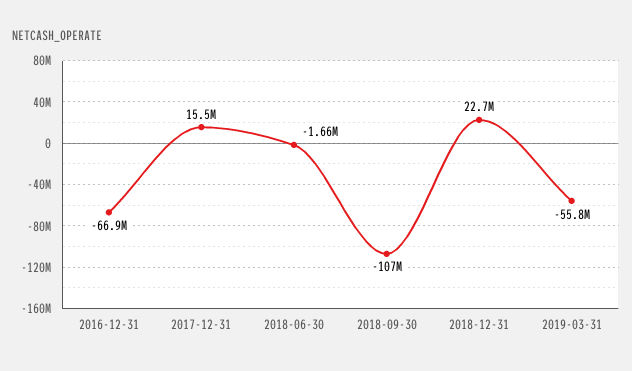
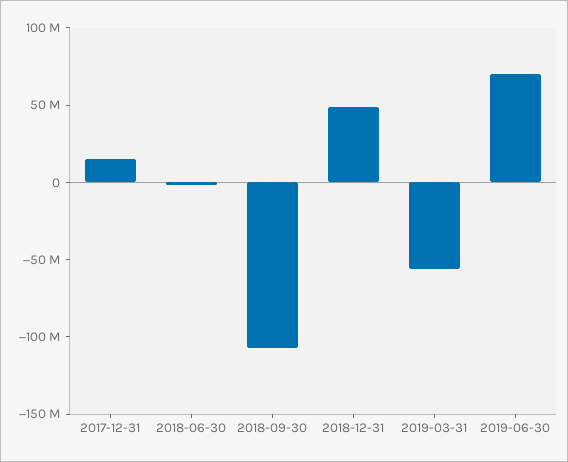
2016-12-31: -66900000 -> none
2018-12-31: 22700000 -> 50000000
2019-06-30: none -> 70000000

